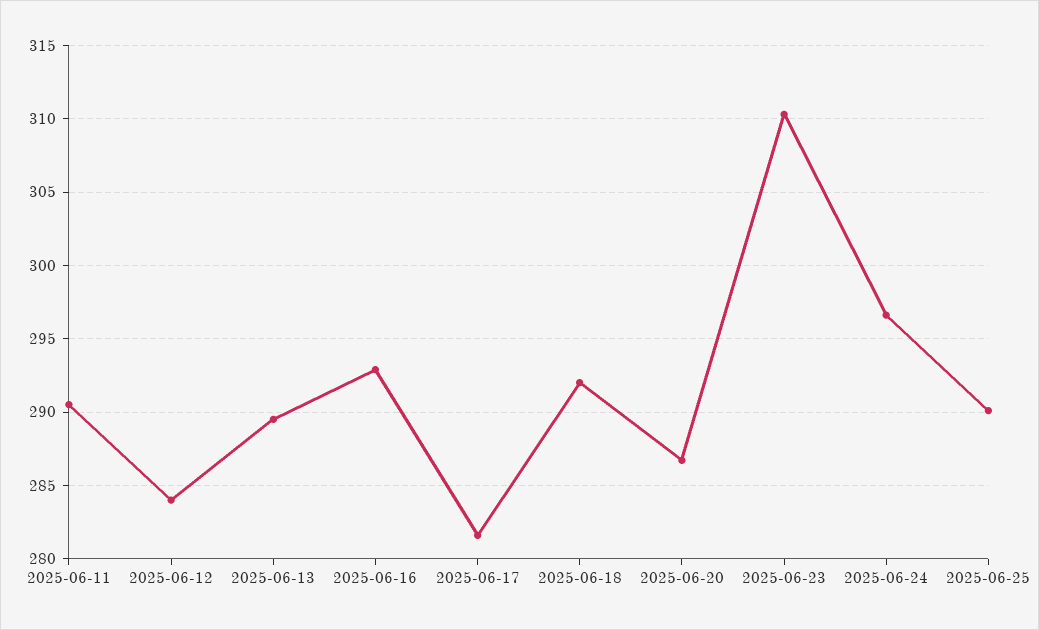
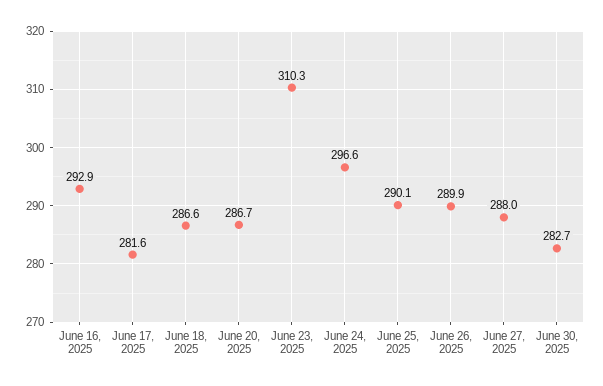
2025-06-11: 290.5 -> none
2025-06-12: 284 -> none
2025-06-13: 289.5 -> none
2025-06-18: 292 -> 286.6
June 26, 2025: none -> 289.9
June 27, 2025: none -> 288
June 30, 2025: none -> 282.7

